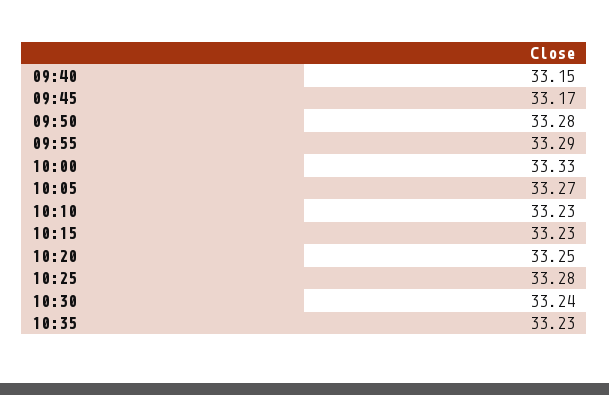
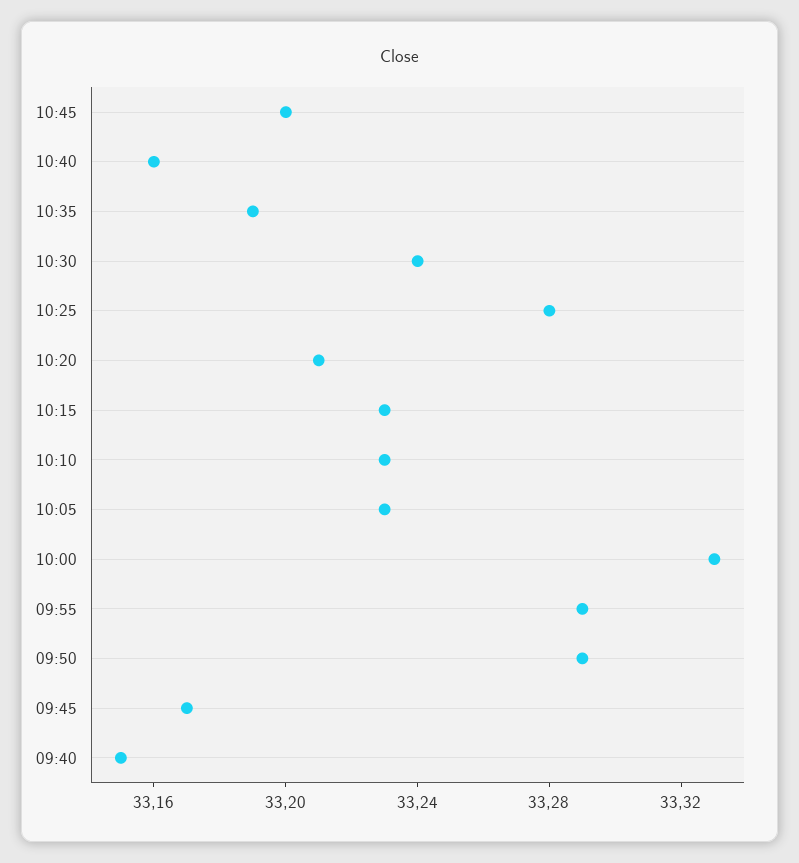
09:50: 33.28 -> 33.29
10:05: 33.27 -> 33.23
10:20: 33.25 -> 33.21
10:35: 33.23 -> 33.19
10:45: none -> 33.2
10:40: none -> 33.16

